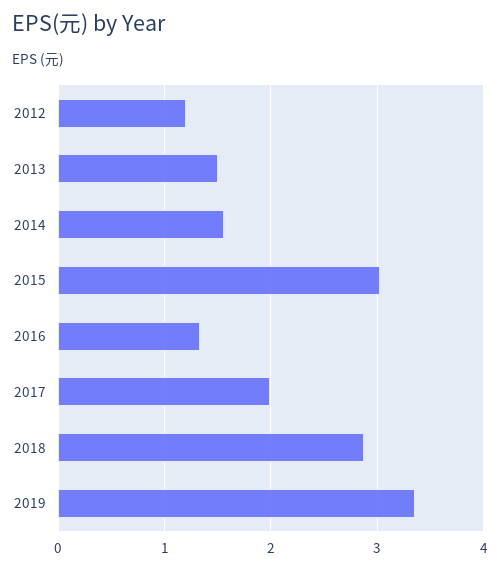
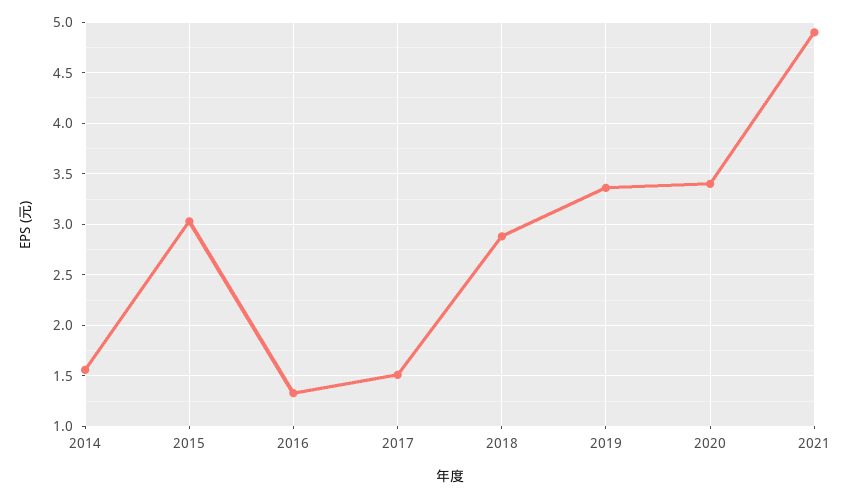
2012: 1.2 -> none
2013: 1.5 -> none
2017: 2 -> 1.5
2020: none -> 3.4
2021: none -> 4.9

